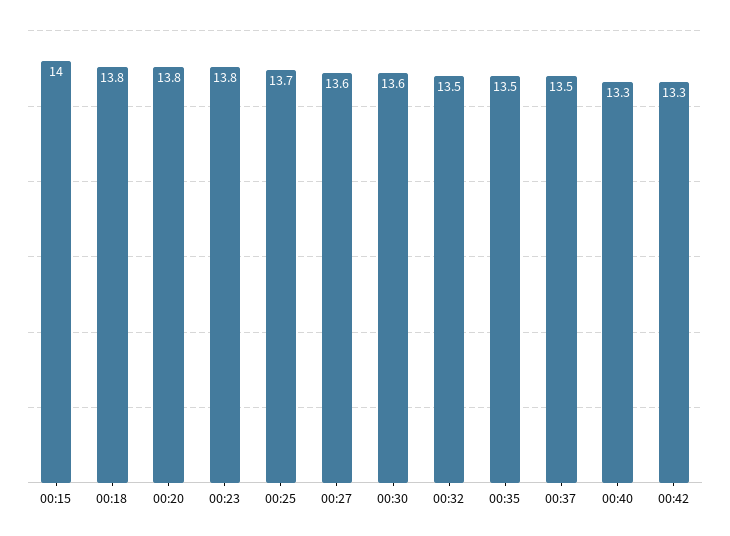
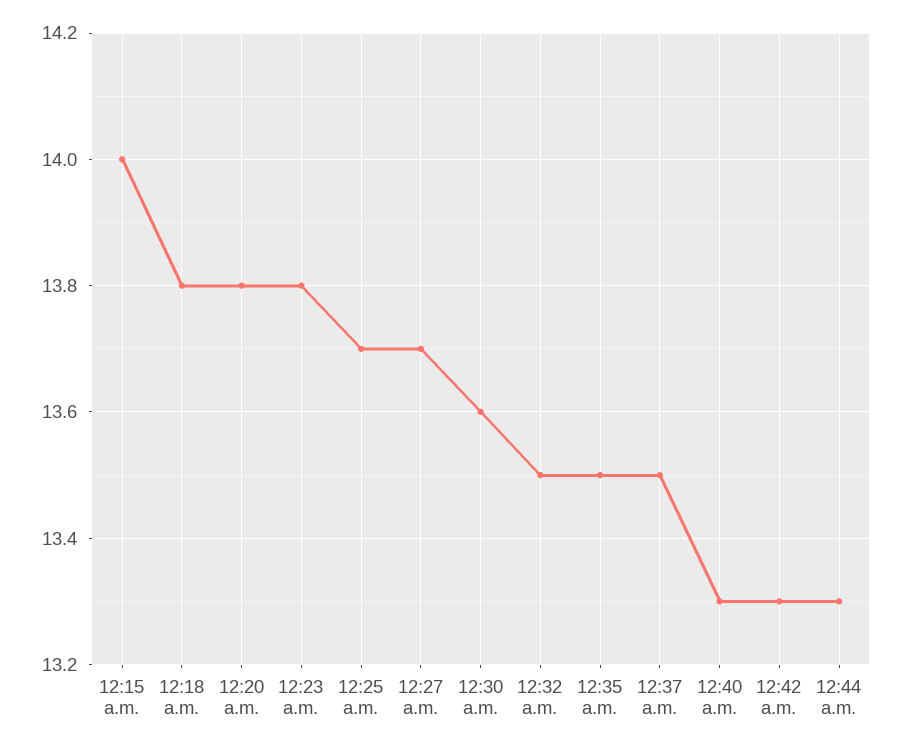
00:27: 13.6 -> 13.7
12:44 a.m.: none -> 13.3

